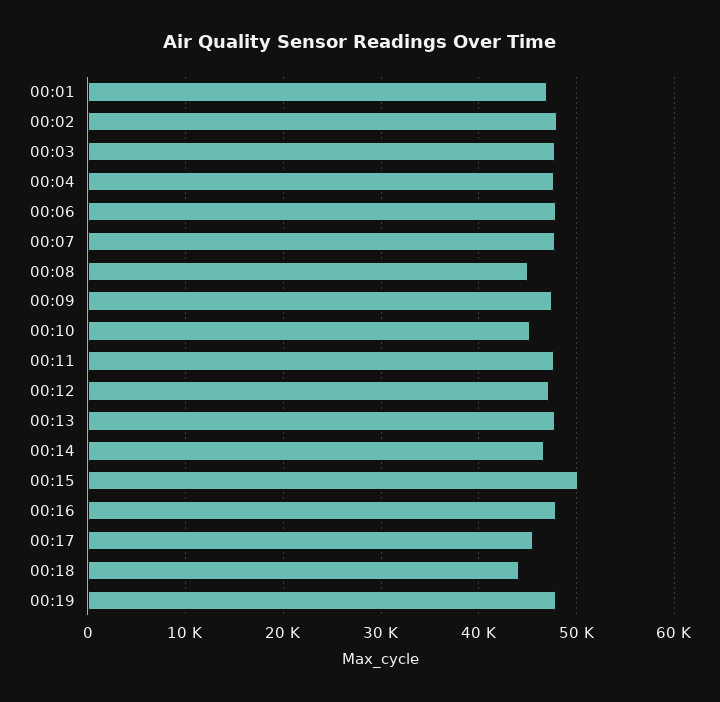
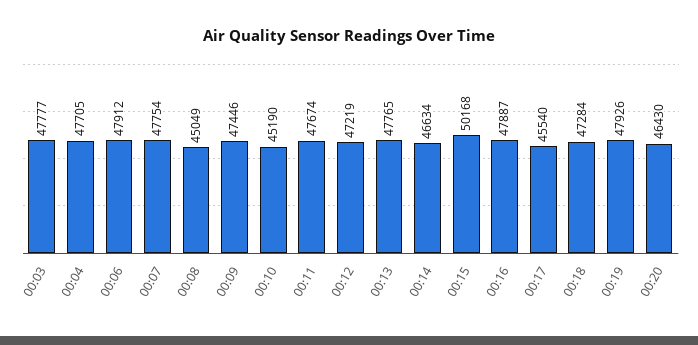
00:01: 47000 -> none
00:02: 48000 -> none
00:18: 44000 -> 47284
00:20: none -> 46430

